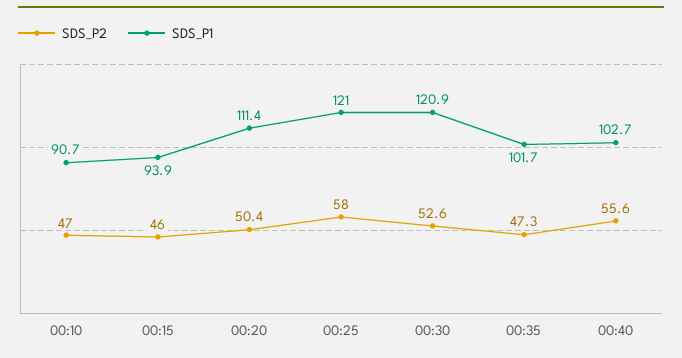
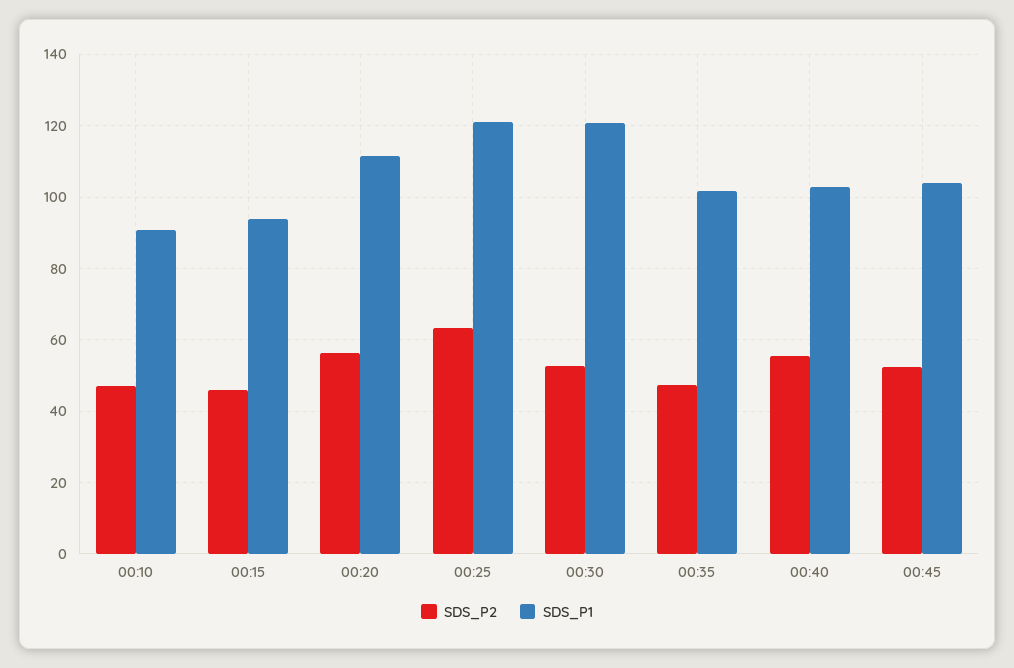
SDS_P2, 00:20: 50.4 -> 56
SDS_P2, 00:25: 58 -> 64
SDS_P2, 00:45: none -> 52
SDS_P1, 00:45: none -> 104

